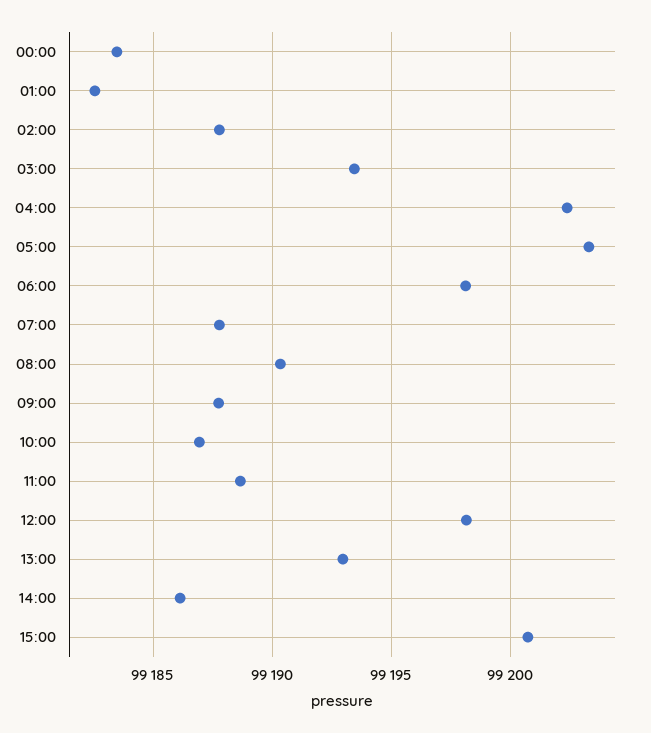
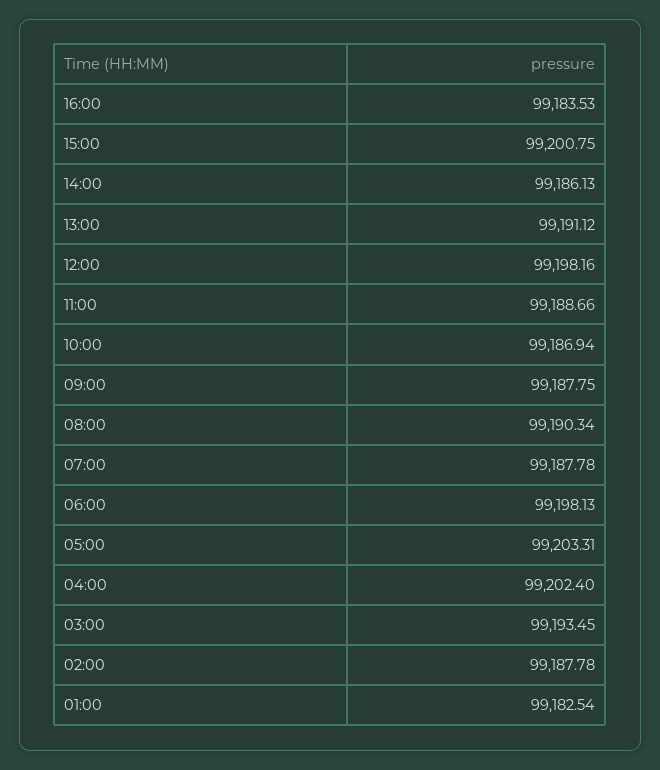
00:00: 99183.5 -> none
13:00: 99193 -> 99191.12
16:00: none -> 99183.53

